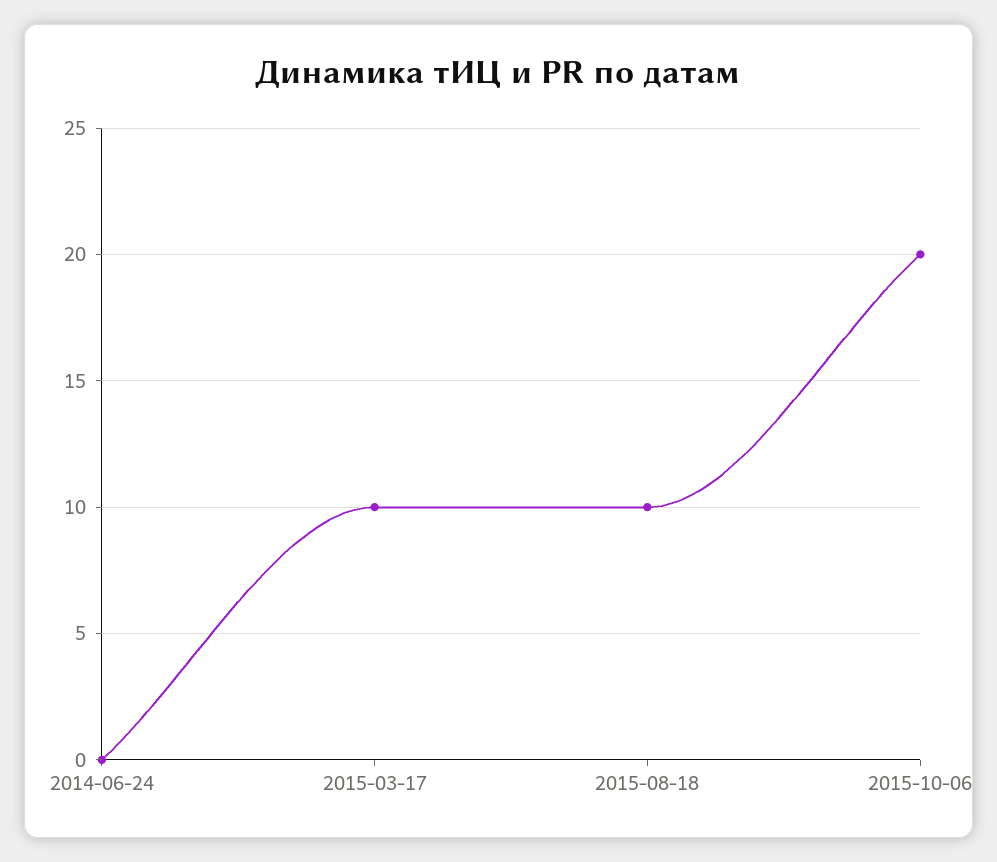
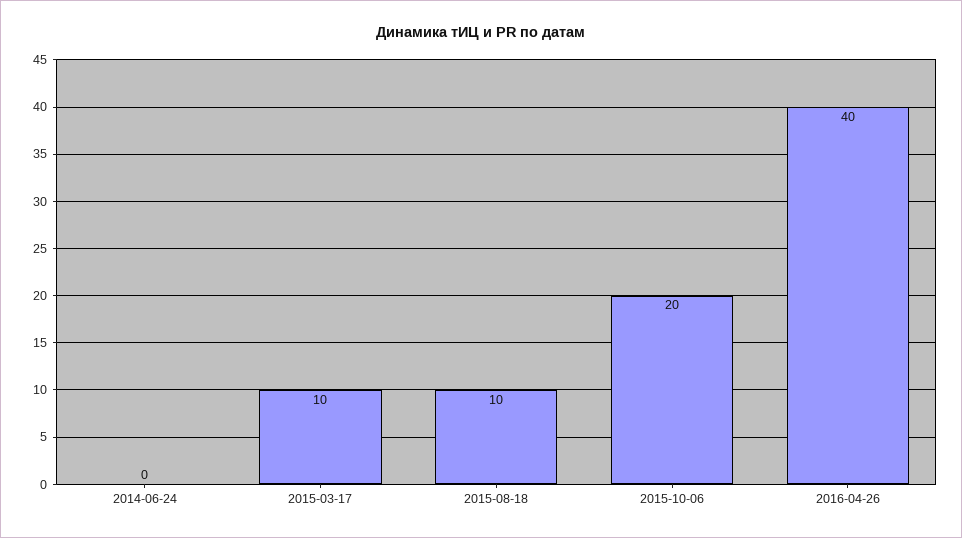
2016-04-26: none -> 40

